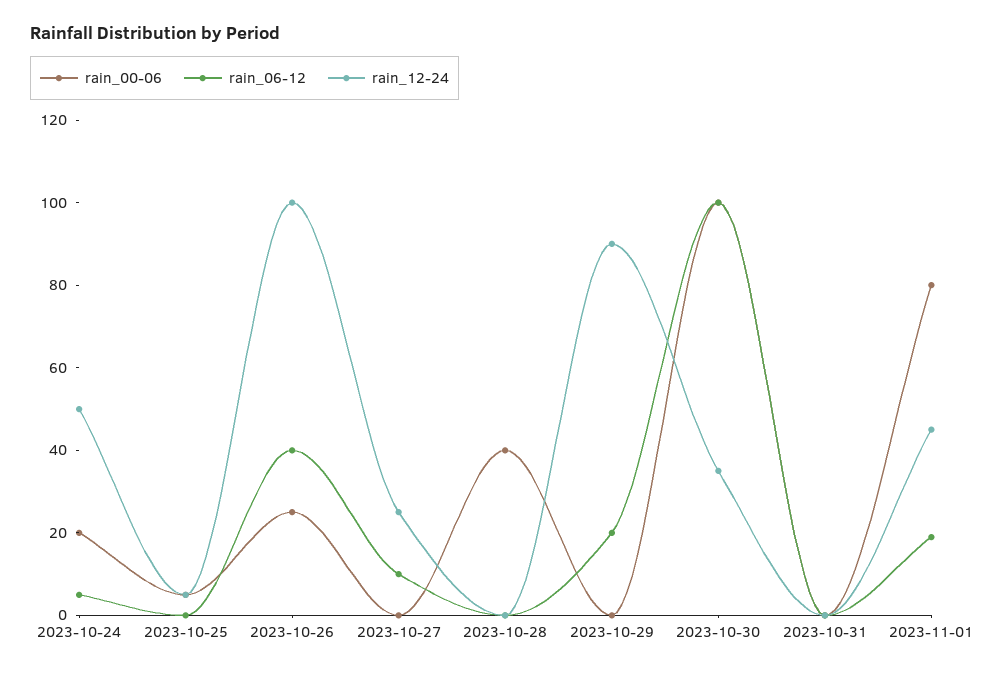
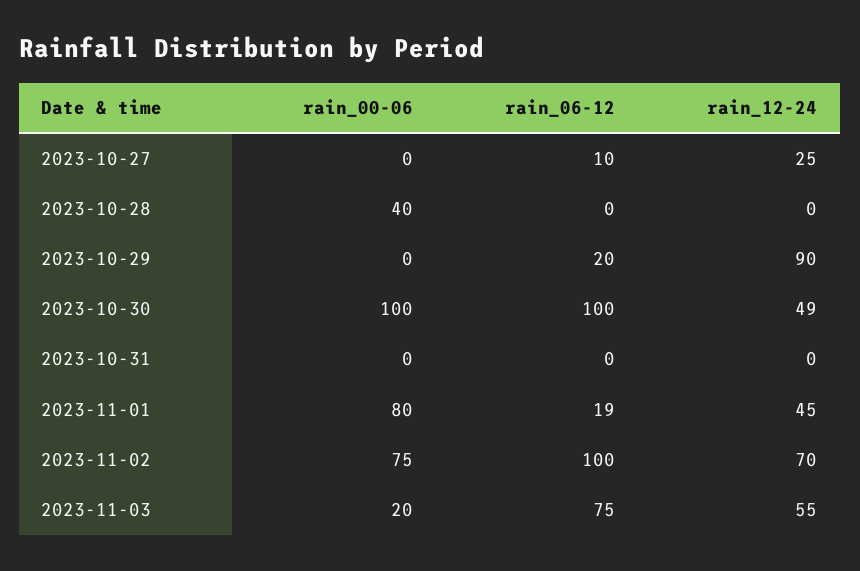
rain_00-06, 2023-10-24: 20 -> none
rain_06-12, 2023-10-24: 5 -> none
rain_12-24, 2023-10-24: 50 -> none
rain_00-06, 2023-10-25: 5 -> none
rain_06-12, 2023-10-25: 0 -> none
rain_12-24, 2023-10-25: 5 -> none
rain_00-06, 2023-10-26: 25 -> none
rain_06-12, 2023-10-26: 40 -> none
rain_12-24, 2023-10-26: 100 -> none
rain_12-24, 2023-10-30: 35 -> 49
rain_00-06, 2023-11-02: none -> 75
rain_06-12, 2023-11-02: none -> 100
rain_12-24, 2023-11-02: none -> 70
rain_00-06, 2023-11-03: none -> 20
rain_06-12, 2023-11-03: none -> 75
rain_12-24, 2023-11-03: none -> 55

